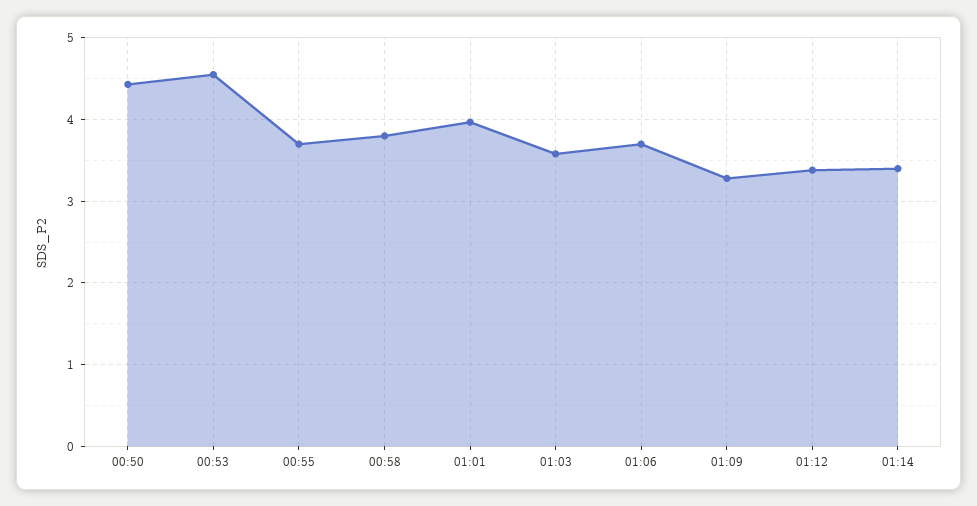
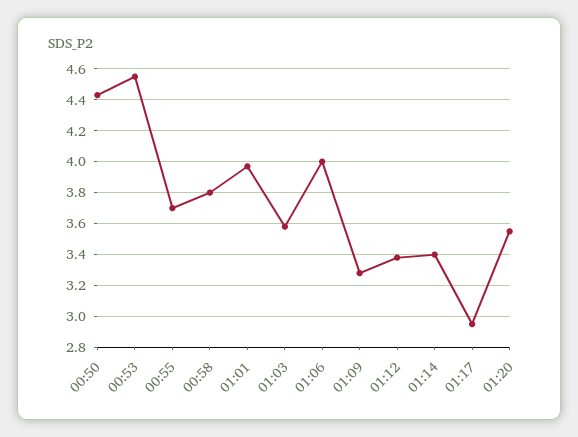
01:06: 3.7 -> 4
01:17: none -> 2.95
01:20: none -> 3.55

